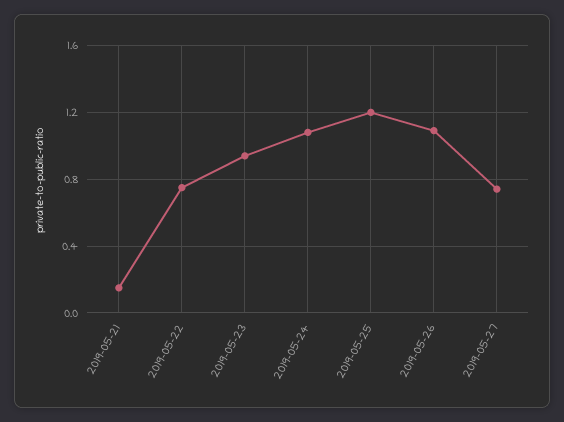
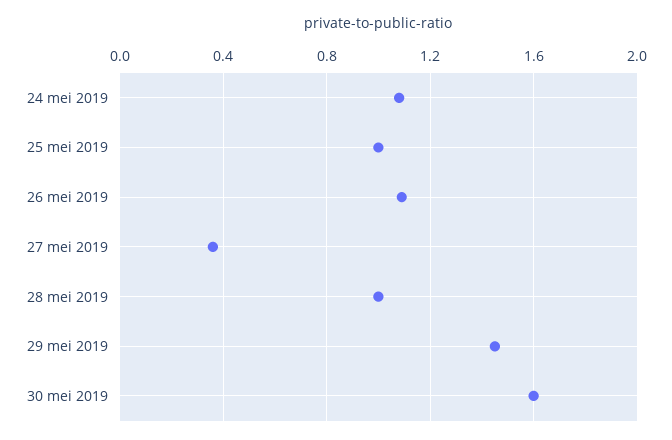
2019-05-21: 0.15 -> none
2019-05-22: 0.75 -> none
2019-05-23: 0.95 -> none
2019-05-25: 1.2 -> 1
2019-05-27: 0.75 -> 0.35
28 mei 2019: none -> 1
29 mei 2019: none -> 1.45
30 mei 2019: none -> 1.6

